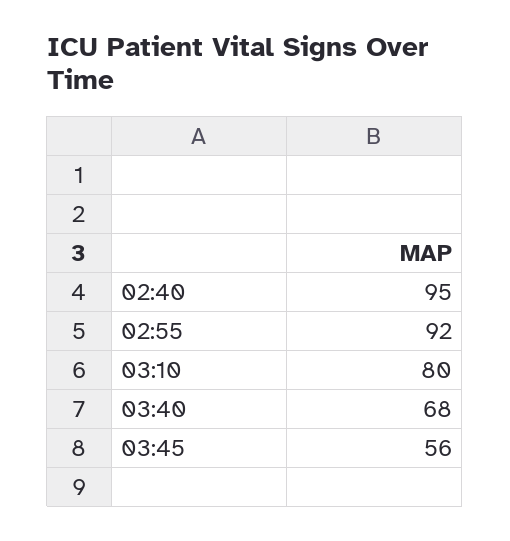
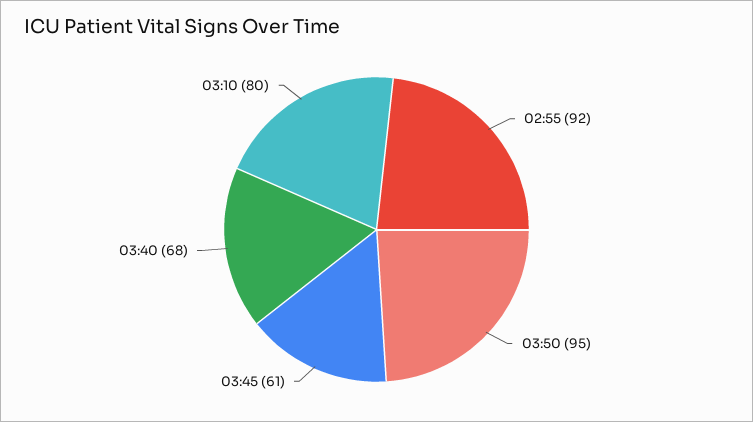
02:40: 95 -> none
03:45: 56 -> 61
03:50: none -> 95

